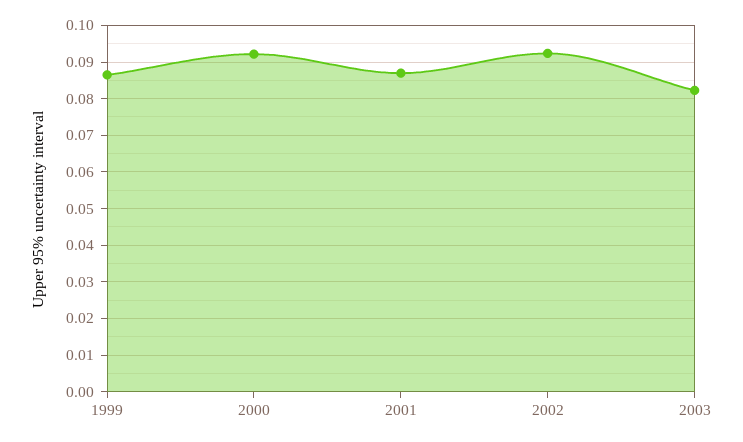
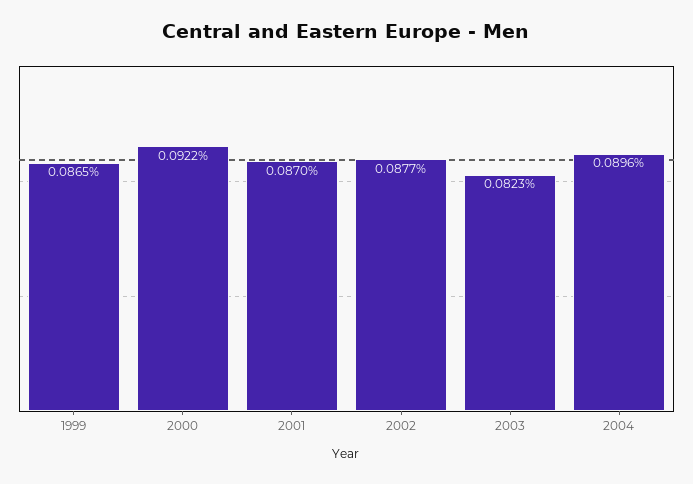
2002: 0.092 -> 0.0877
2004: none -> 0.0896

